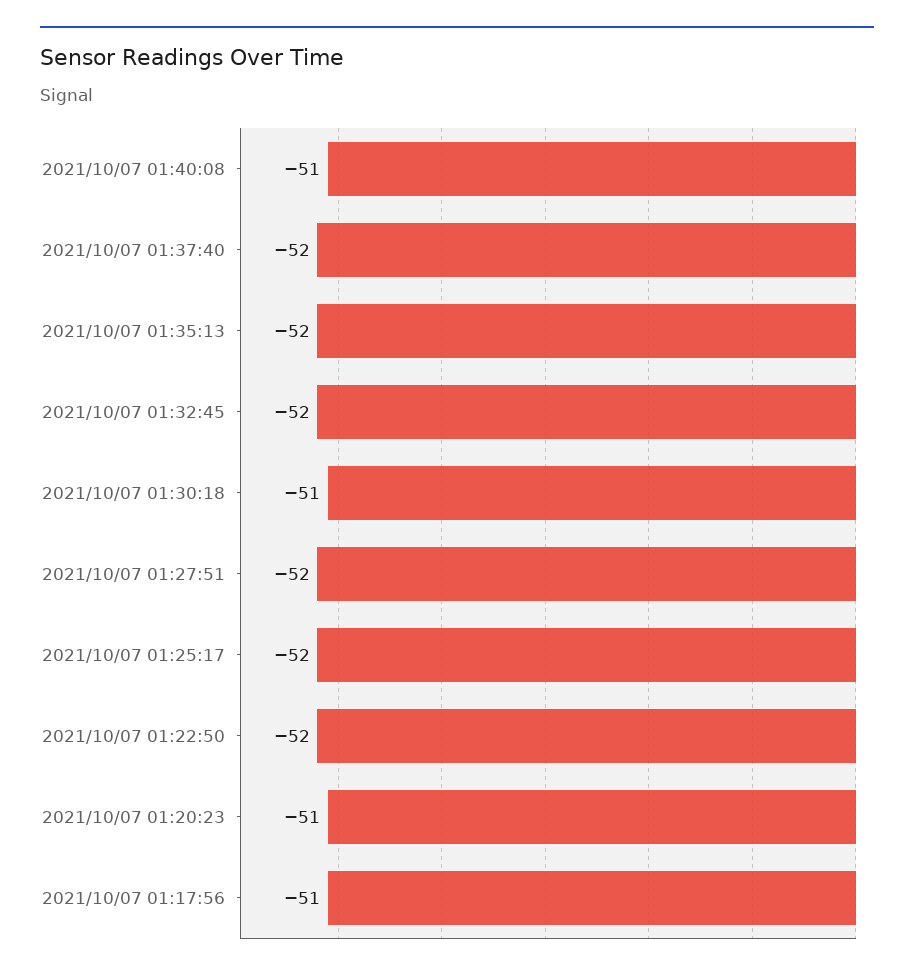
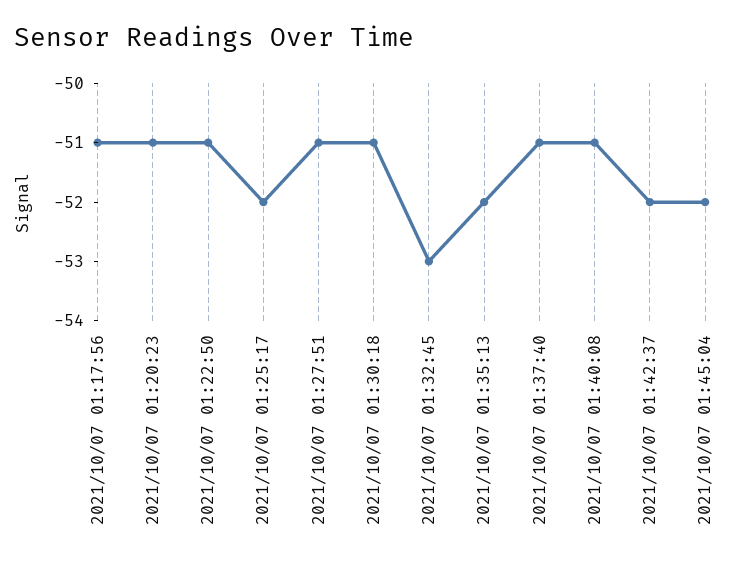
2021/10/07 01:37:40: -52 -> -51
2021/10/07 01:32:45: -52 -> -53
2021/10/07 01:27:51: -52 -> -51
2021/10/07 01:22:50: -52 -> -51
2021/10/07 01:42:37: none -> -52
2021/10/07 01:45:04: none -> -52

